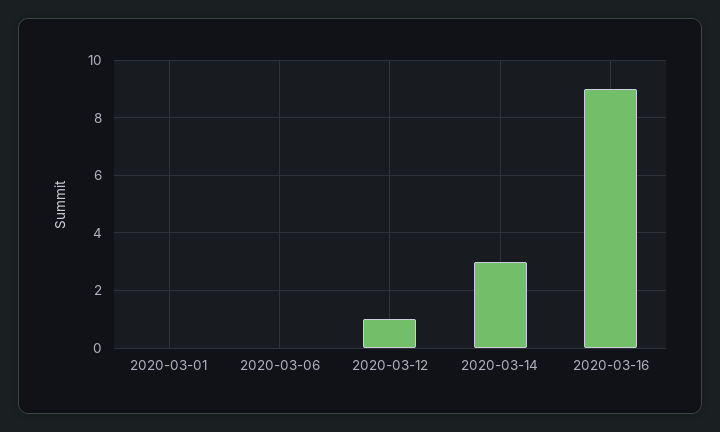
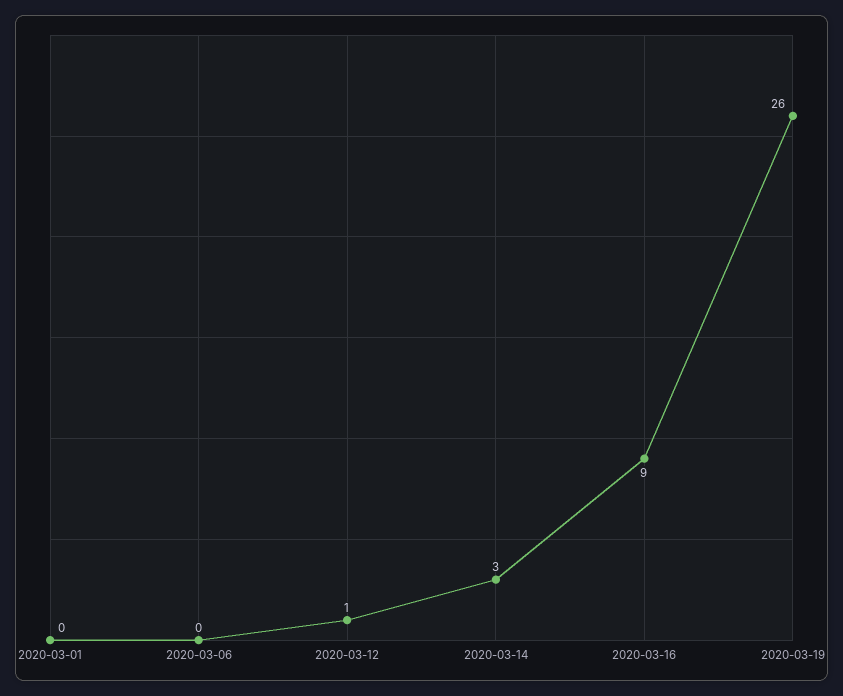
2020-03-19: none -> 26

